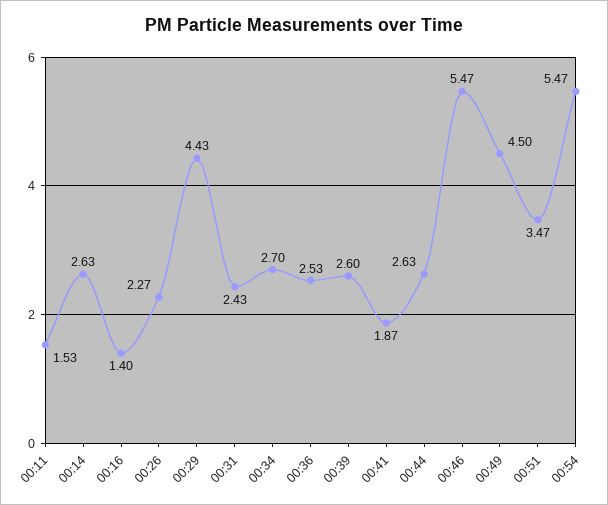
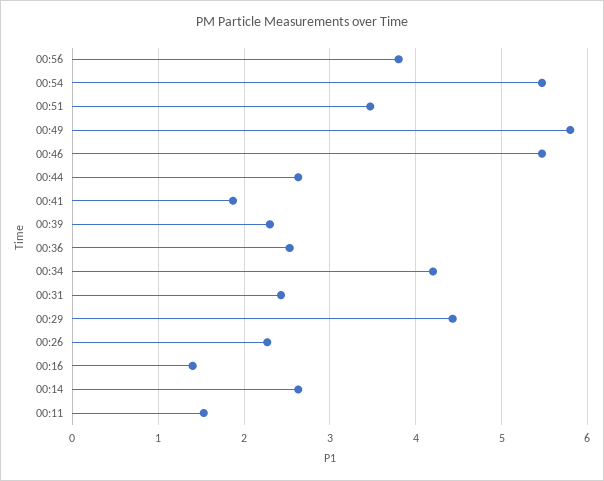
00:34: 2.7 -> 4.2
00:39: 2.6 -> 2.3
00:49: 4.5 -> 5.8
00:56: none -> 3.8

